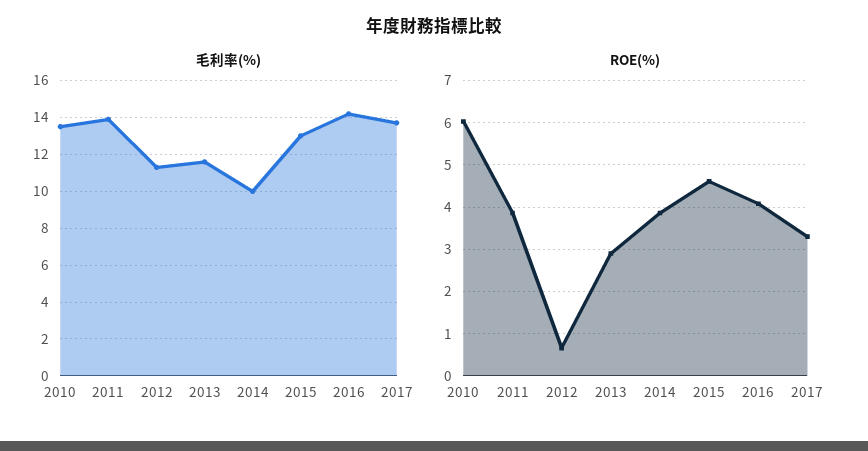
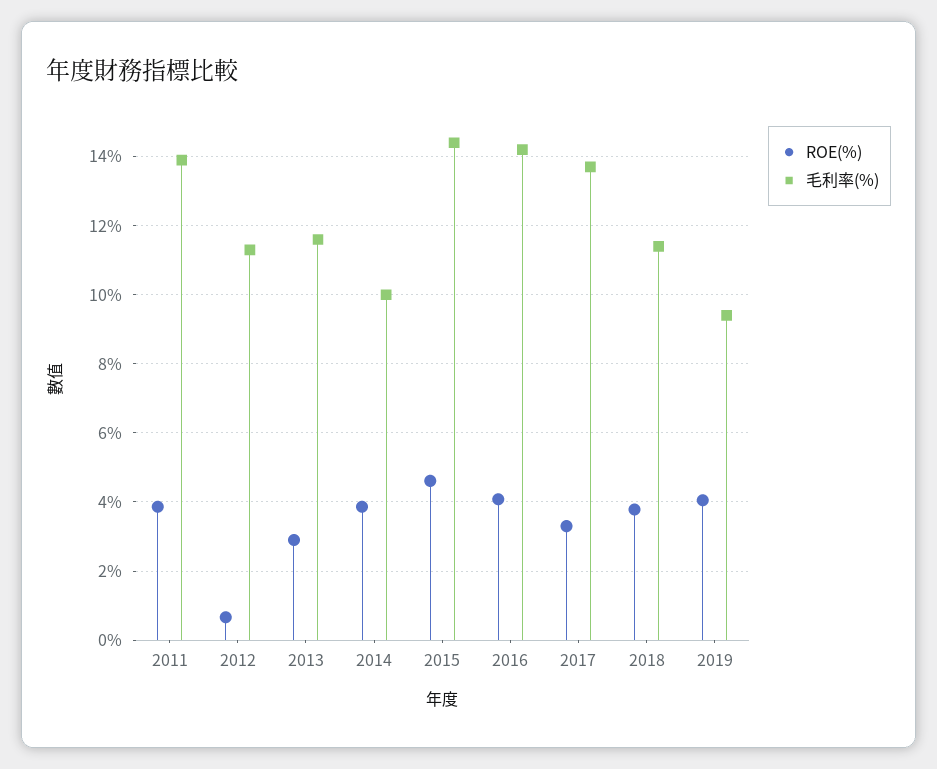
毛利率(%), 2010: 13.5 -> none
毛利率(%), 2015: 13 -> 14.4
ROE(%), 2010: 6 -> none
ROE(%), 2018: none -> 3.8
毛利率(%), 2018: none -> 11.4
ROE(%), 2019: none -> 4
毛利率(%), 2019: none -> 9.4

